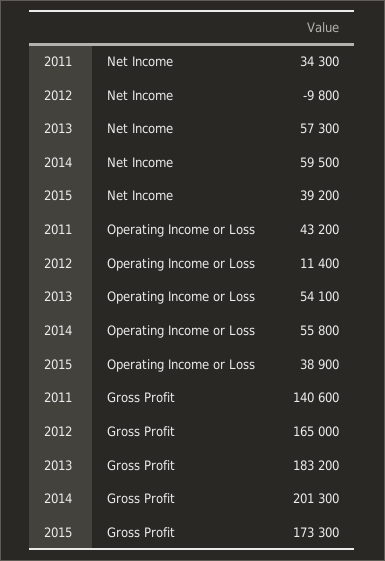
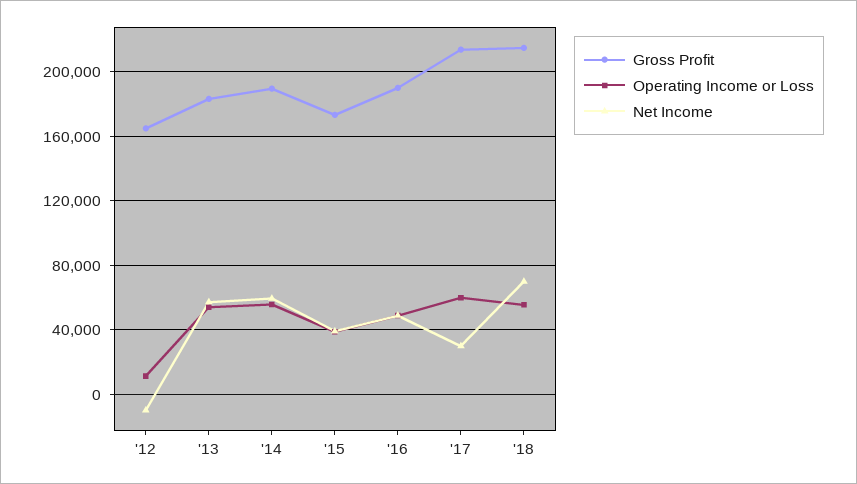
Net Income, 2011: 34300 -> none
Operating Income or Loss, 2011: 43200 -> none
Gross Profit, 2011: 140600 -> none
Gross Profit, 2014: 201300 -> 190000
Gross Profit, '16: none -> 190000
Operating Income or Loss, '16: none -> 50000
Net Income, '16: none -> 50000
Gross Profit, '17: none -> 215000
Operating Income or Loss, '17: none -> 60000
Net Income, '17: none -> 30000
Gross Profit, '18: none -> 215000
Operating Income or Loss, '18: none -> 55000
Net Income, '18: none -> 70000

